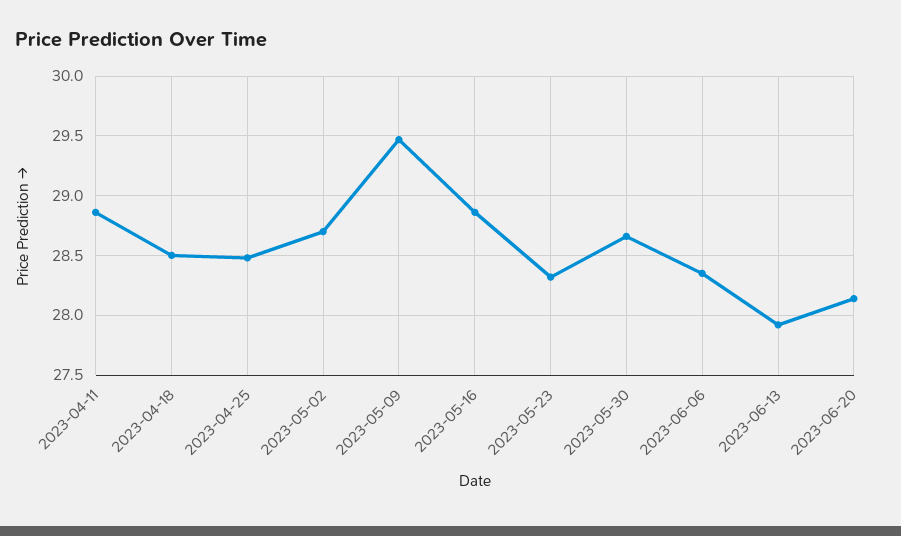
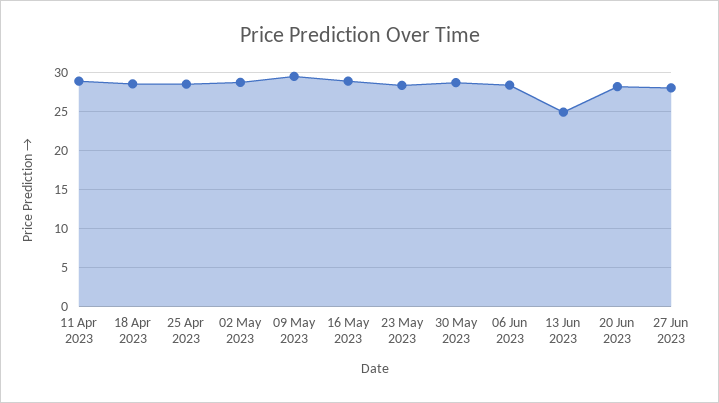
2023-06-13: 27.9 -> 25
27 Jun 2023: none -> 28

